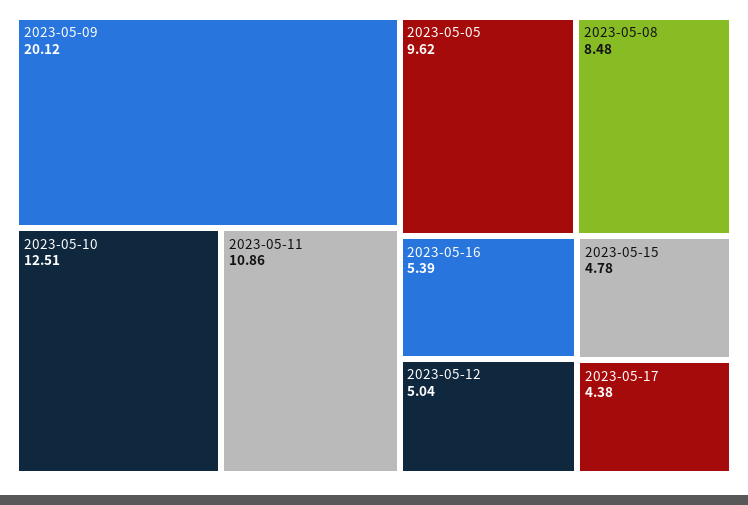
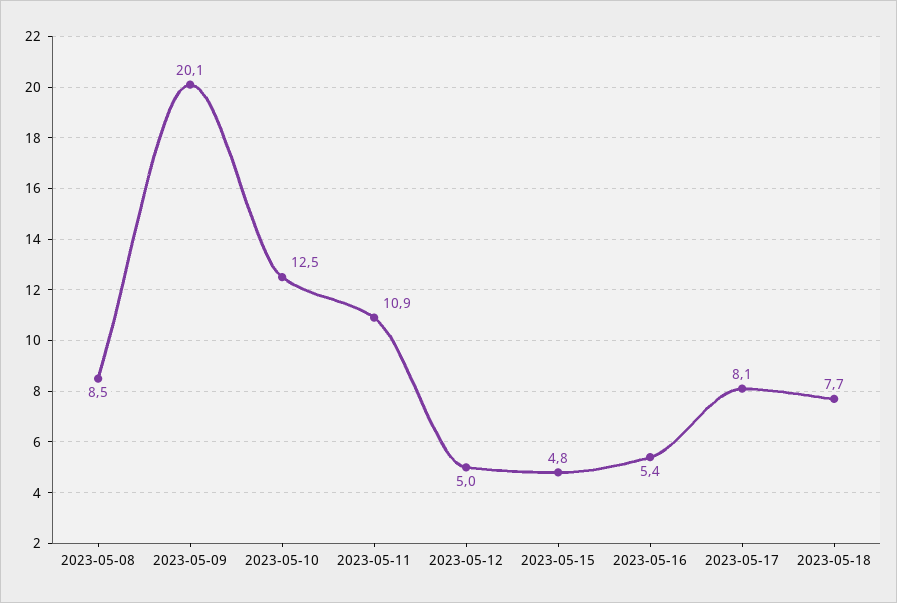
2023-05-05: 9.62 -> none
2023-05-17: 4.38 -> 8.1
2023-05-18: none -> 7.7

